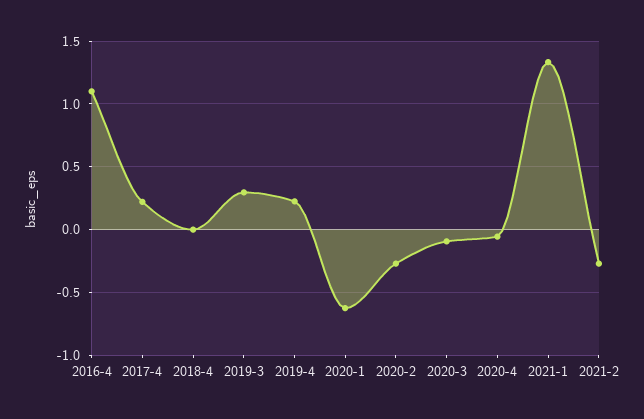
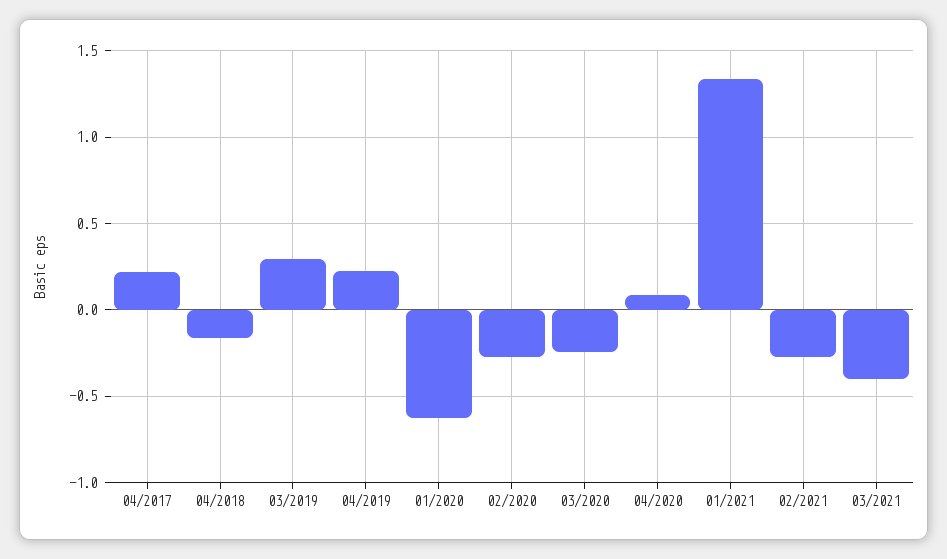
2016-4: 1.1 -> none
2018-4: 0 -> -0.15
2020-3: -0.1 -> -0.25
2020-4: -0.05 -> 0.1
03/2021: none -> -0.4

